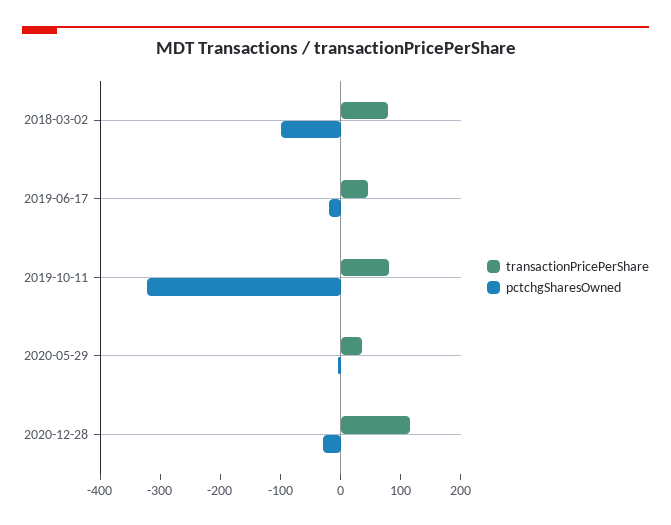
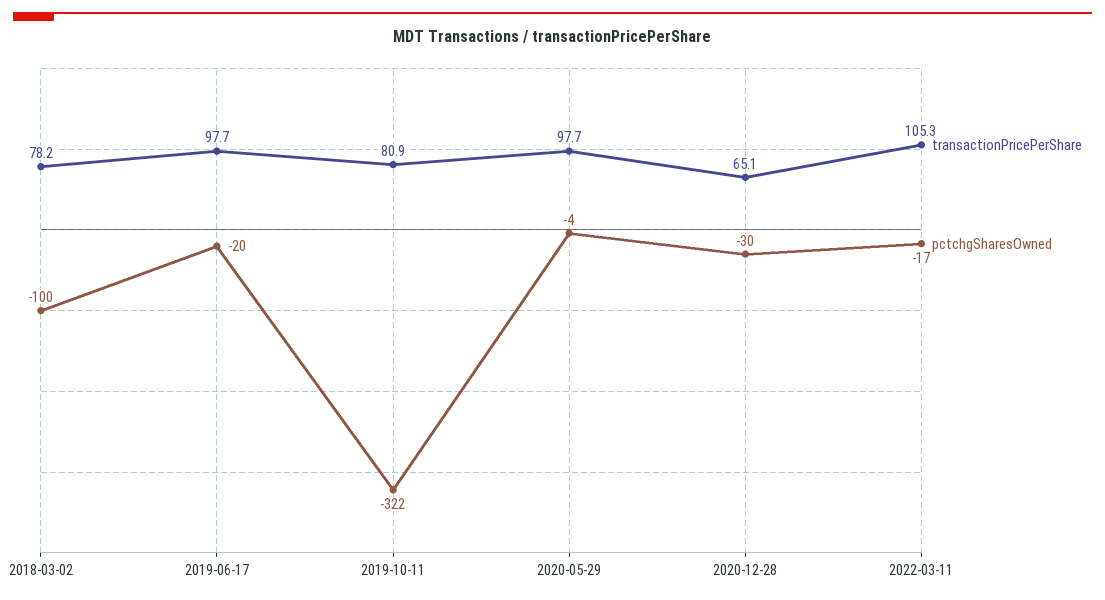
transactionPricePerShare, 2019-06-17: 40 -> 97.7
transactionPricePerShare, 2020-05-29: 40 -> 97.7
transactionPricePerShare, 2020-12-28: 120 -> 65.1
transactionPricePerShare, 2022-03-11: none -> 105.3
pctchgSharesOwned, 2022-03-11: none -> -17

